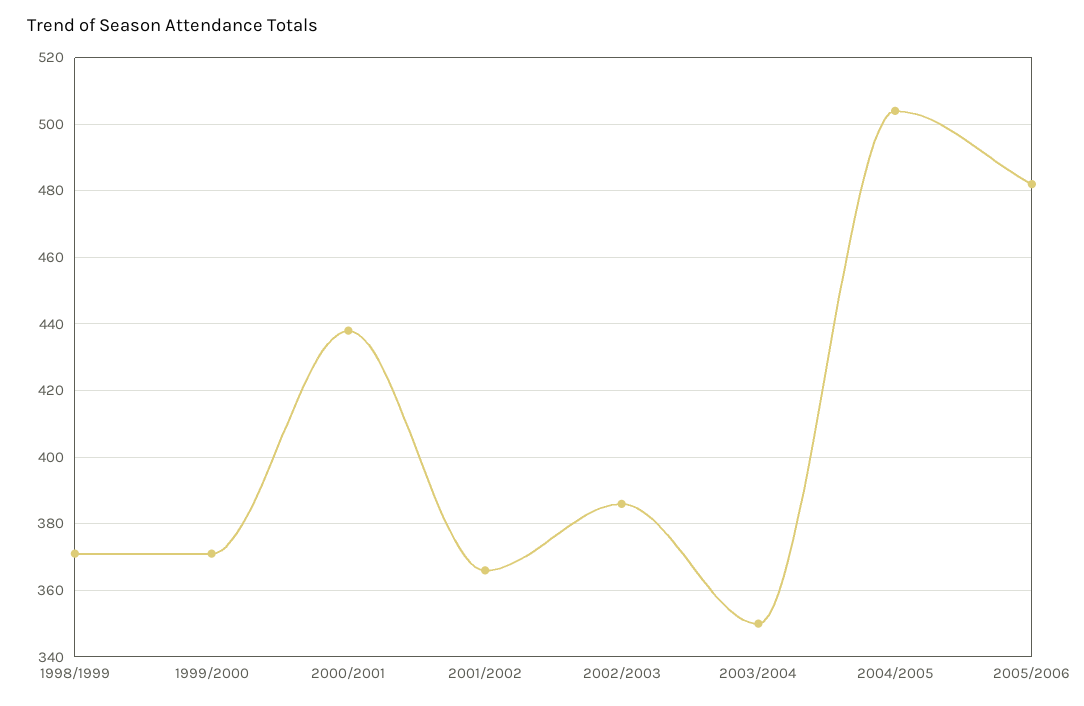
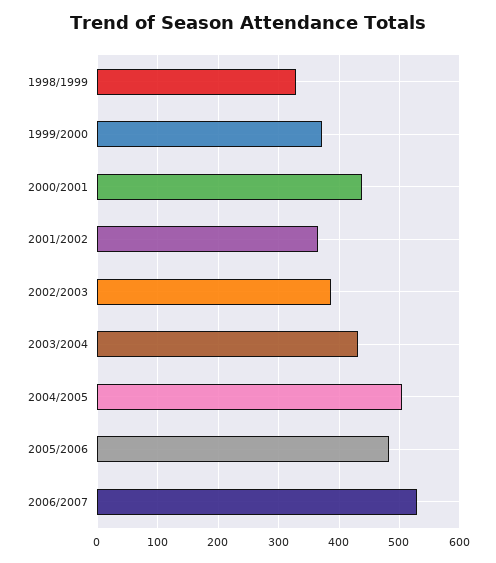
1998/1999: 370 -> 330
2003/2004: 350 -> 430
2006/2007: none -> 530

